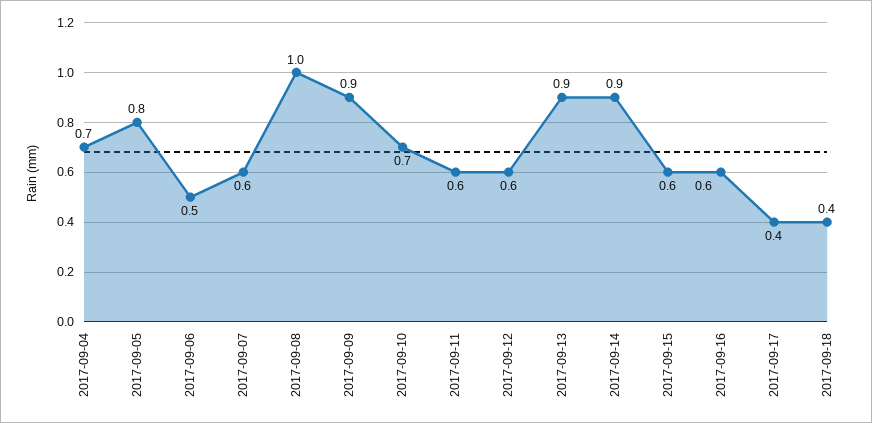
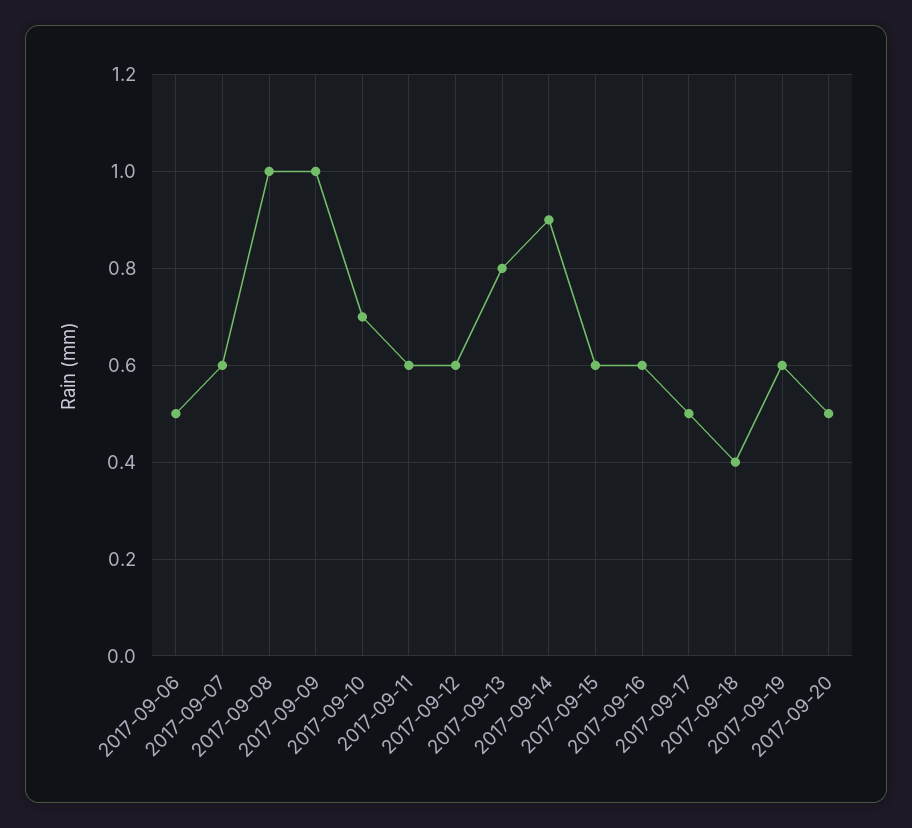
2017-09-04: 0.7 -> none
2017-09-05: 0.8 -> none
2017-09-09: 0.9 -> 1
2017-09-13: 0.9 -> 0.8
2017-09-17: 0.4 -> 0.5
2017-09-19: none -> 0.6
2017-09-20: none -> 0.5

